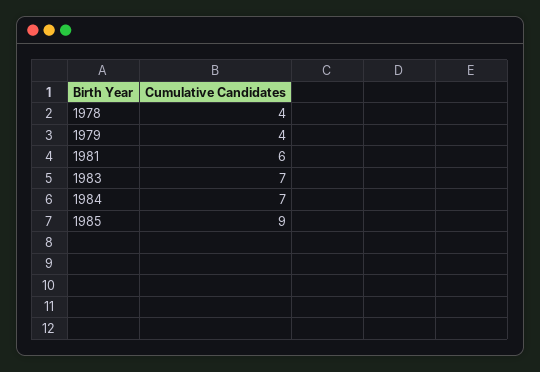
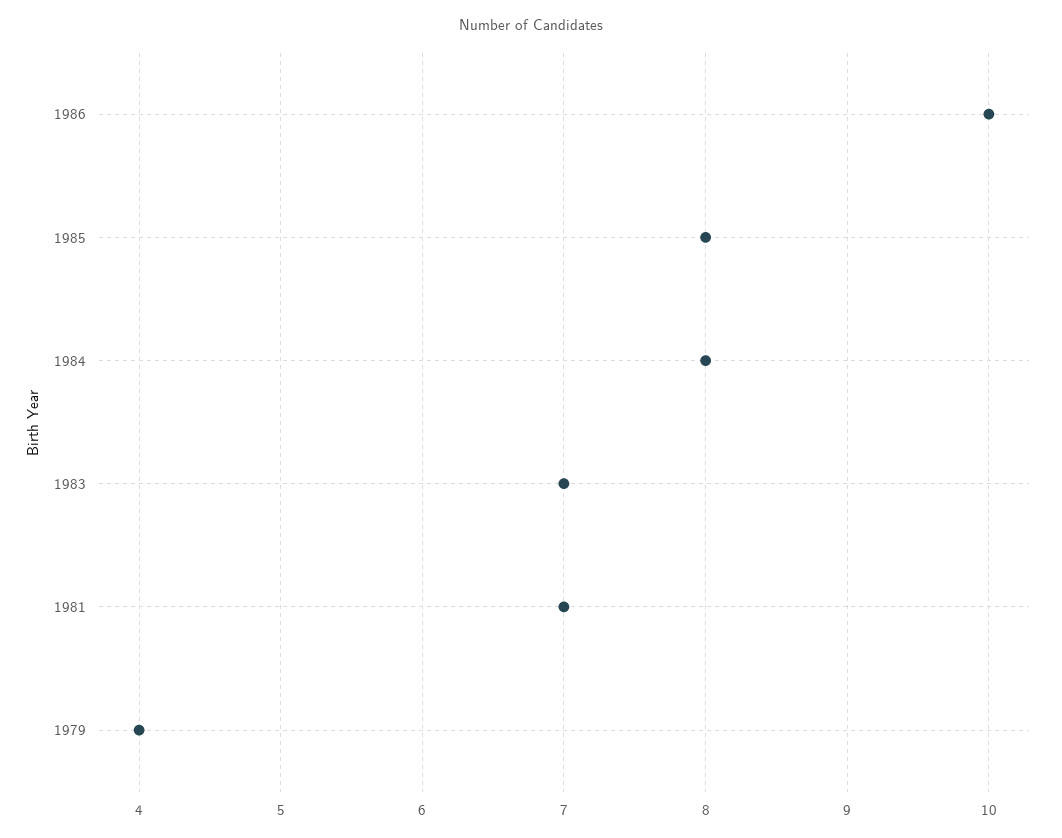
1978: 4 -> none
1981: 6 -> 7
1984: 7 -> 8
1985: 9 -> 8
1986: none -> 10

